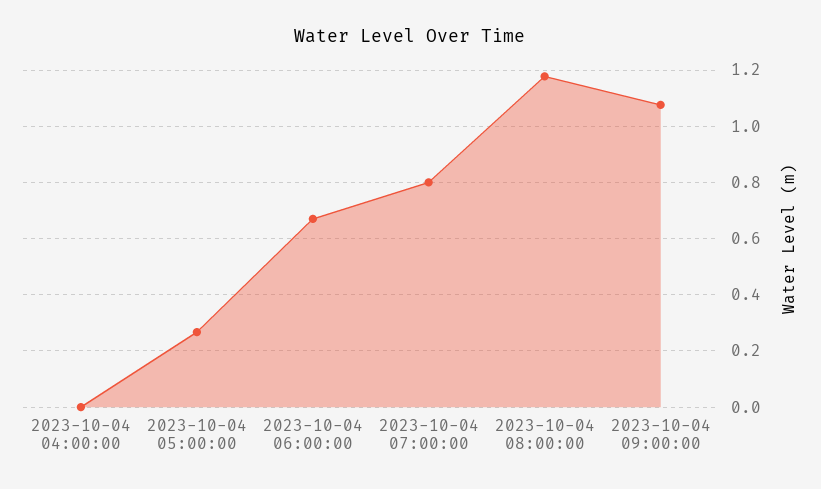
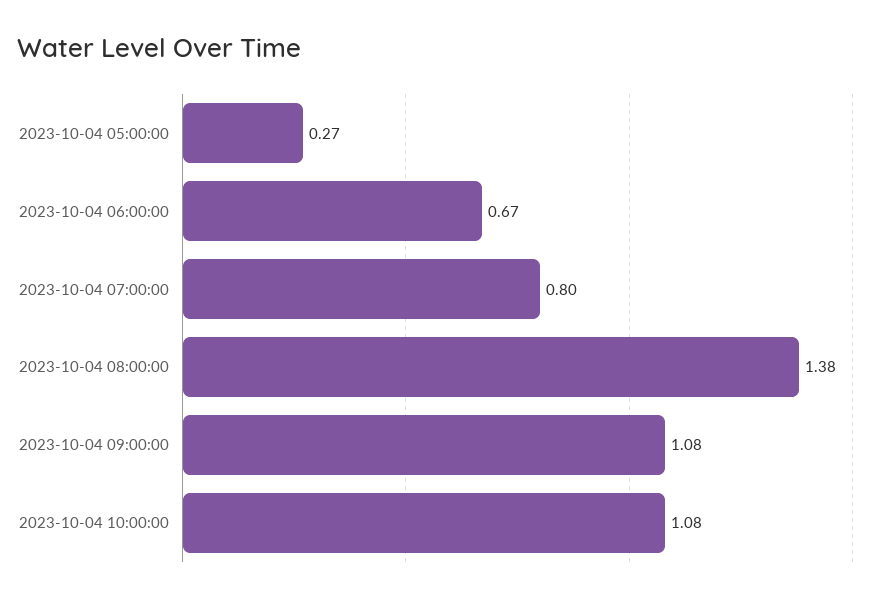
2023-10-04 04:00:00: 0 -> none
2023-10-04 08:00:00: 1.175 -> 1.38
2023-10-04 10:00:00: none -> 1.08

